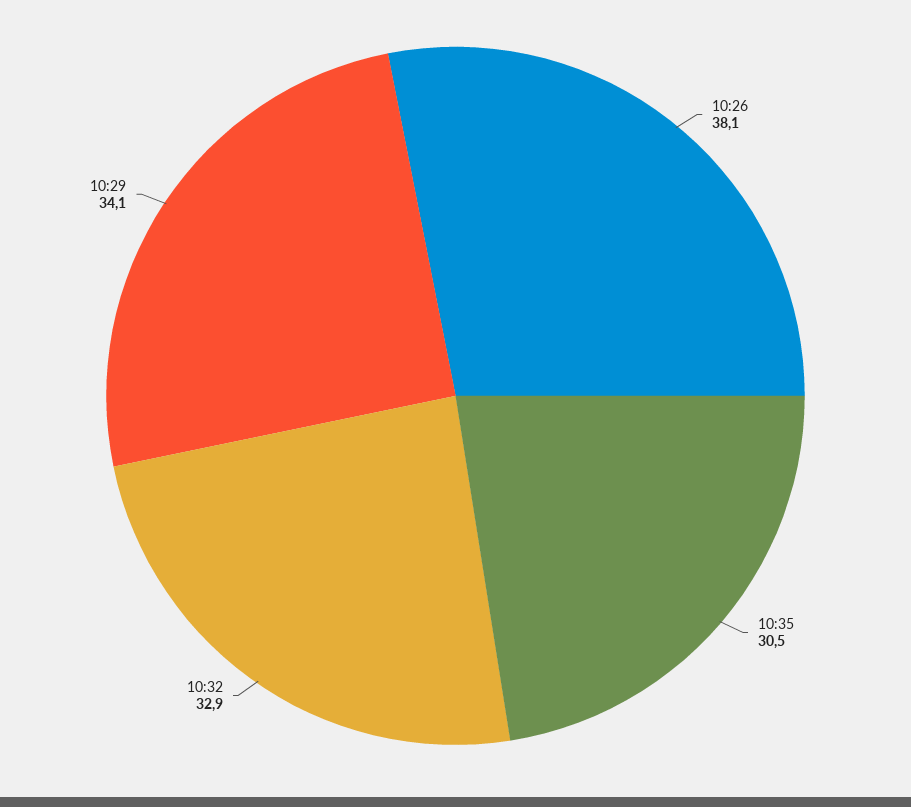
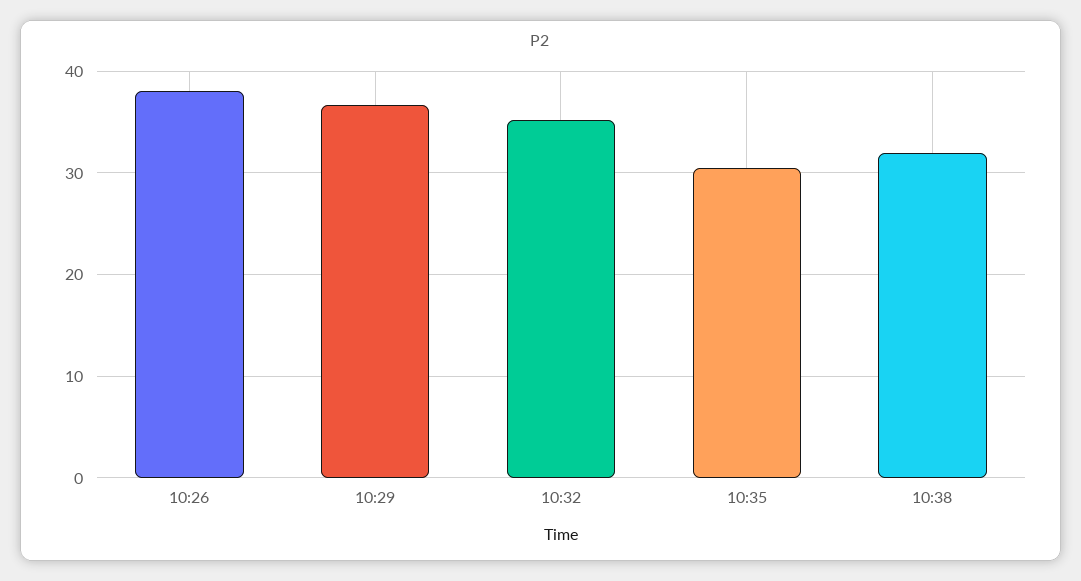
10:32: 32.9 -> 35
10:29: 34.1 -> 37
10:38: none -> 32

